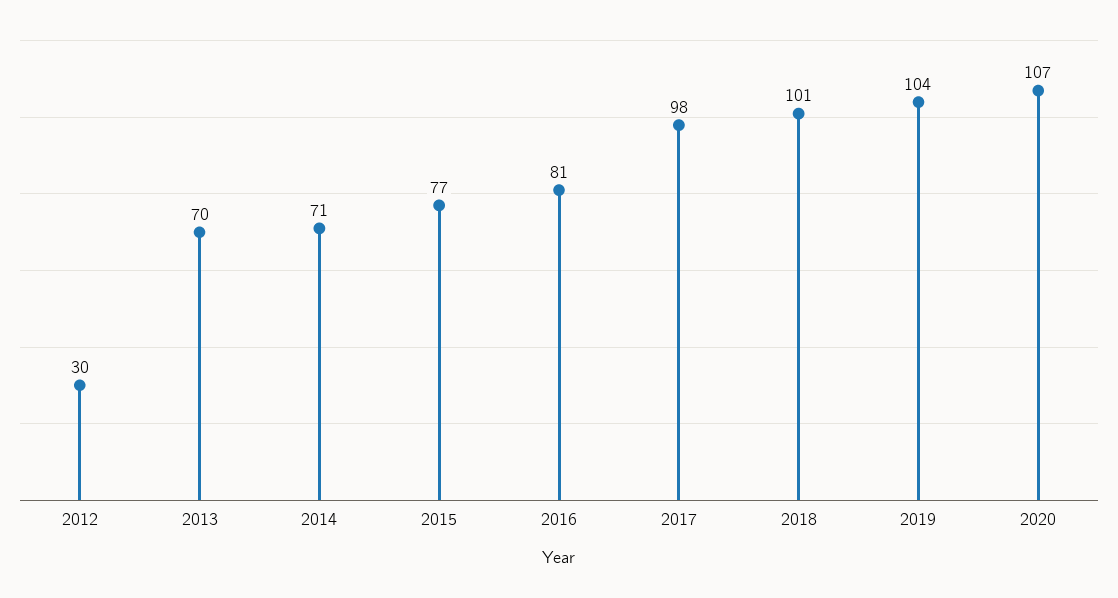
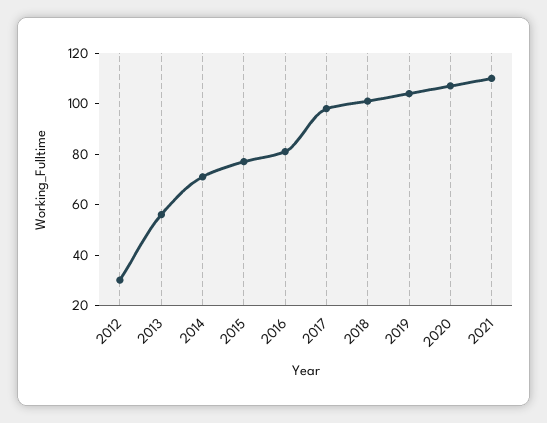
2013: 70 -> 55
2021: none -> 110

